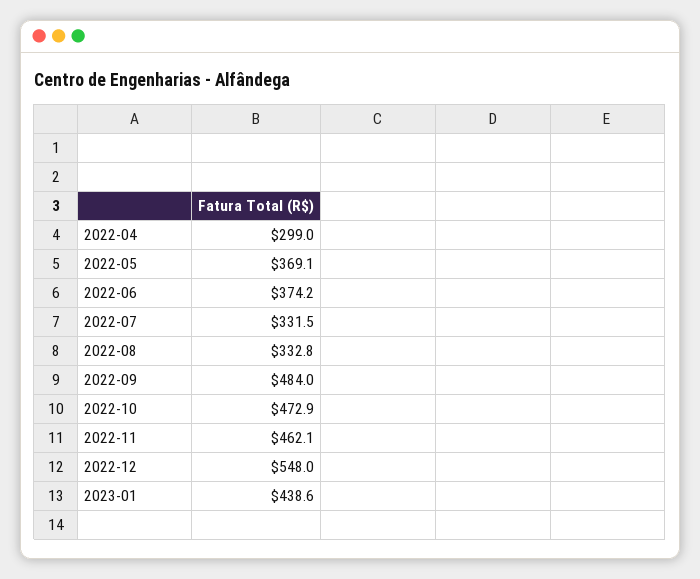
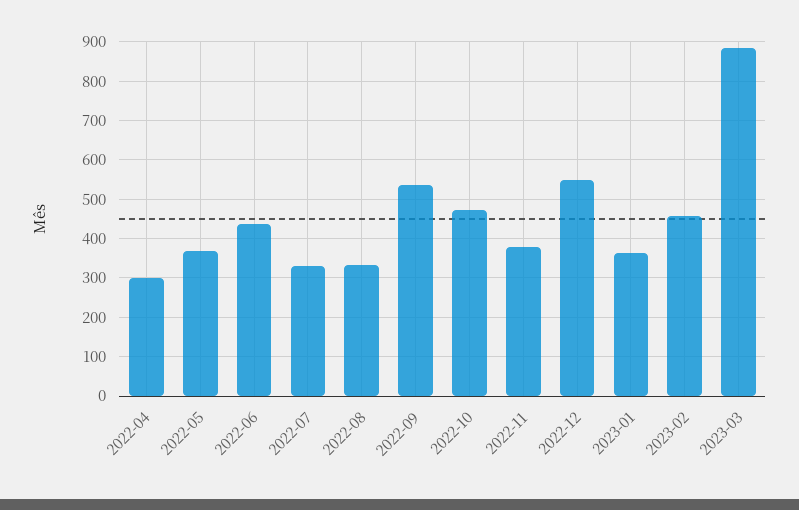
2022-06: 374.2 -> 440
2022-09: 484 -> 540
2022-11: 462.1 -> 380
2023-01: 438.6 -> 360
2023-02: none -> 460
2023-03: none -> 880

